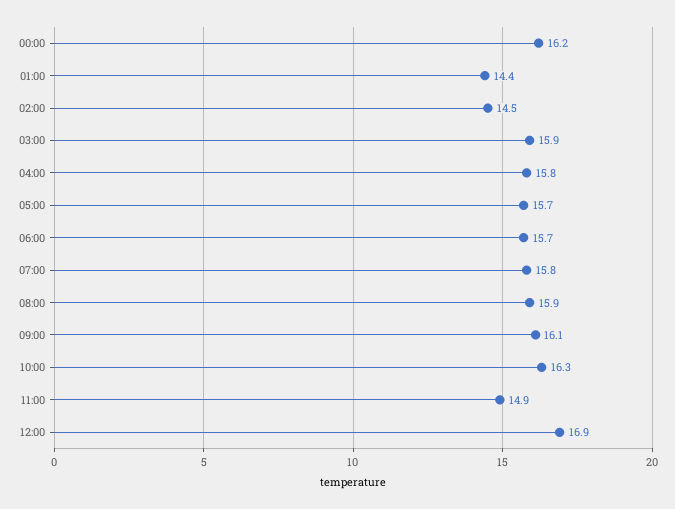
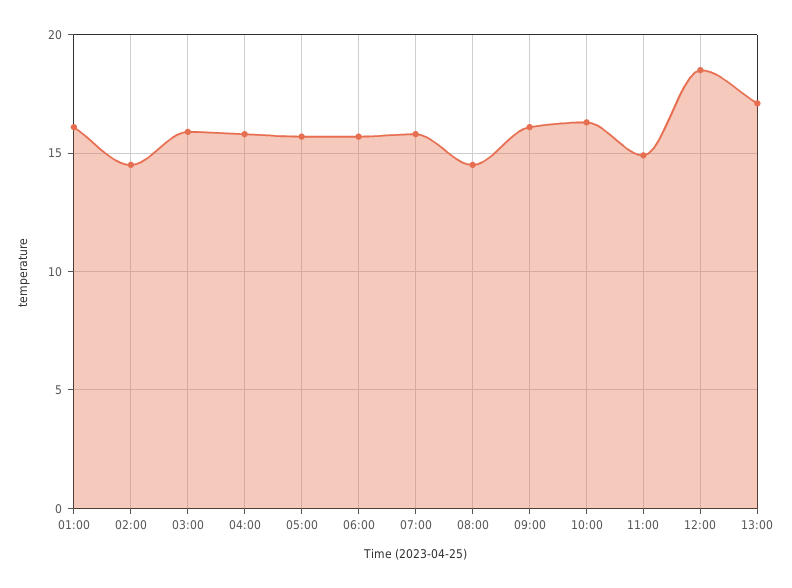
00:00: 16.2 -> none
01:00: 14.4 -> 16
08:00: 15.9 -> 14.5
12:00: 16.9 -> 18.5
13:00: none -> 17

